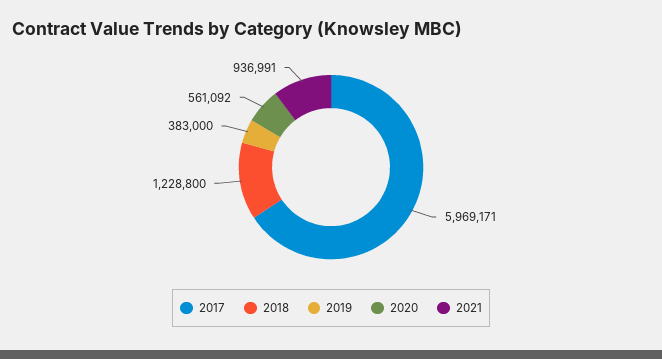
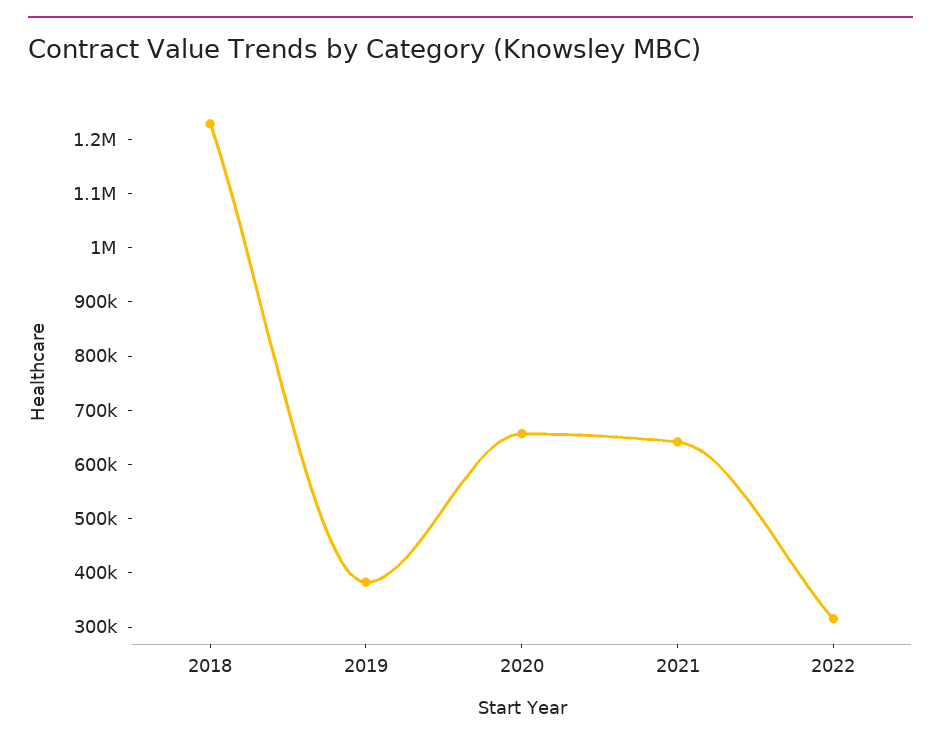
2017: 5969171 -> none
2020: 561092 -> 660000
2021: 936991 -> 640000
2022: none -> 320000

